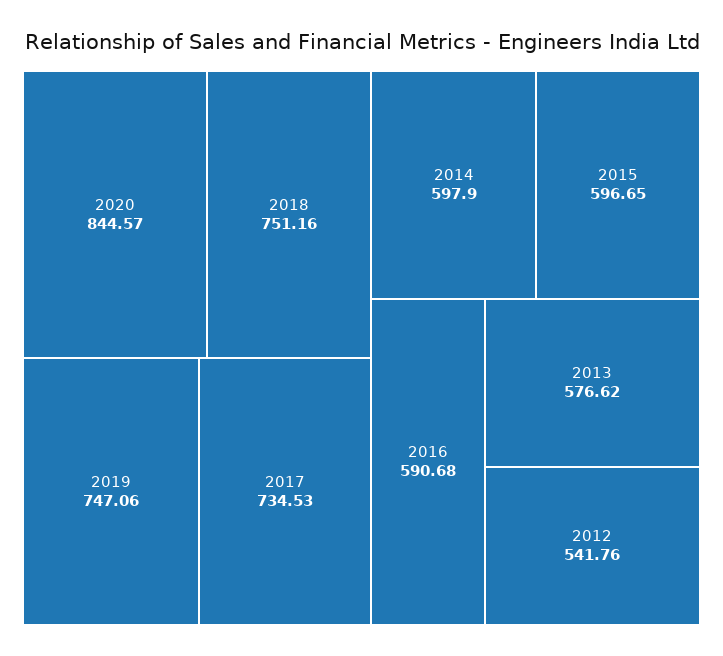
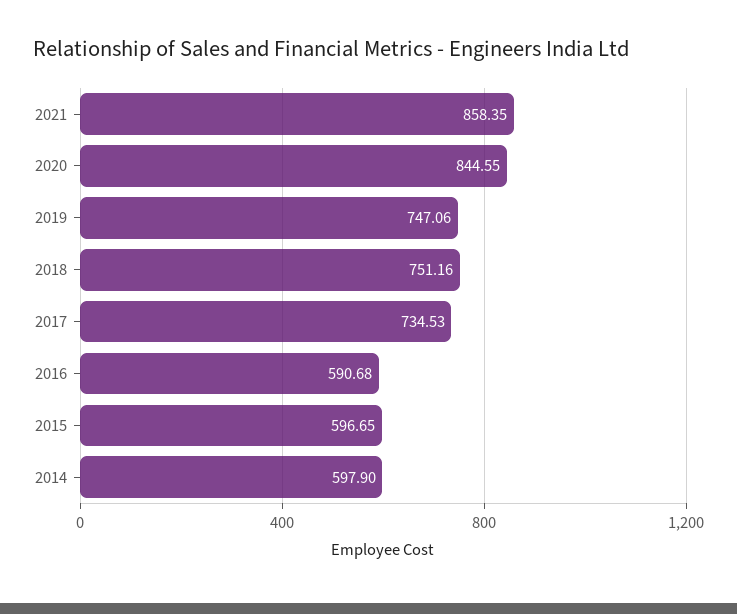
2020: 844.57 -> 844.55
2013: 576.62 -> none
2012: 541.76 -> none
2021: none -> 858.35

